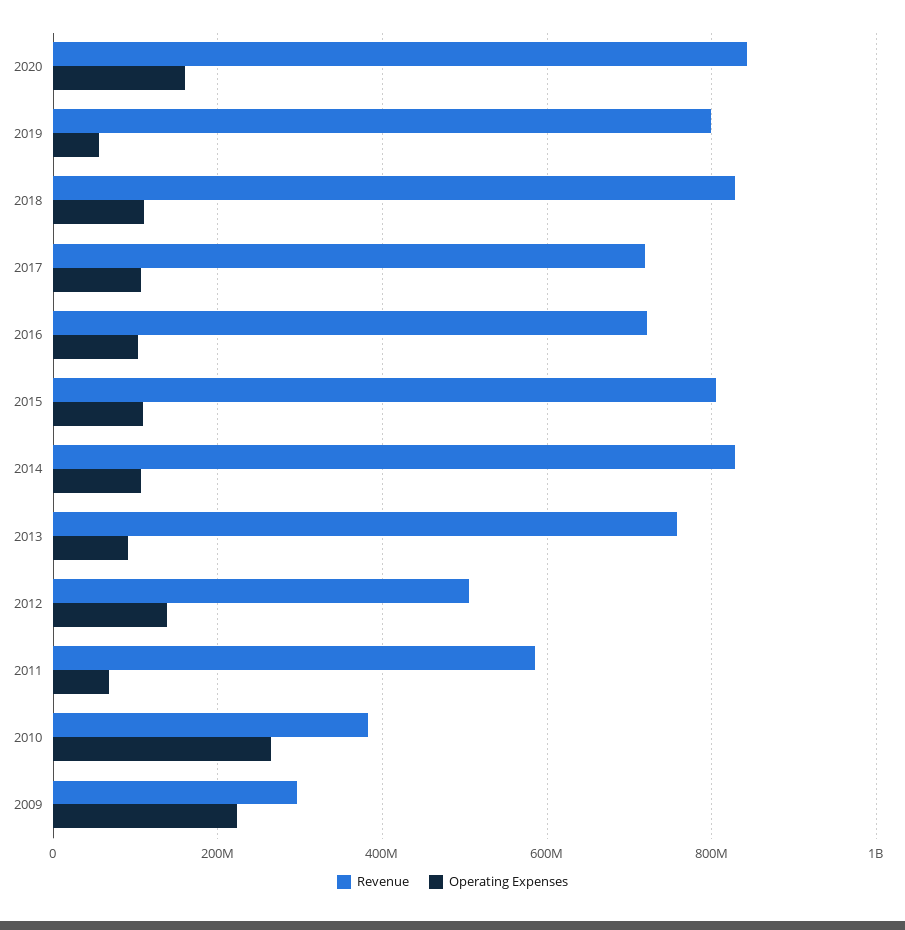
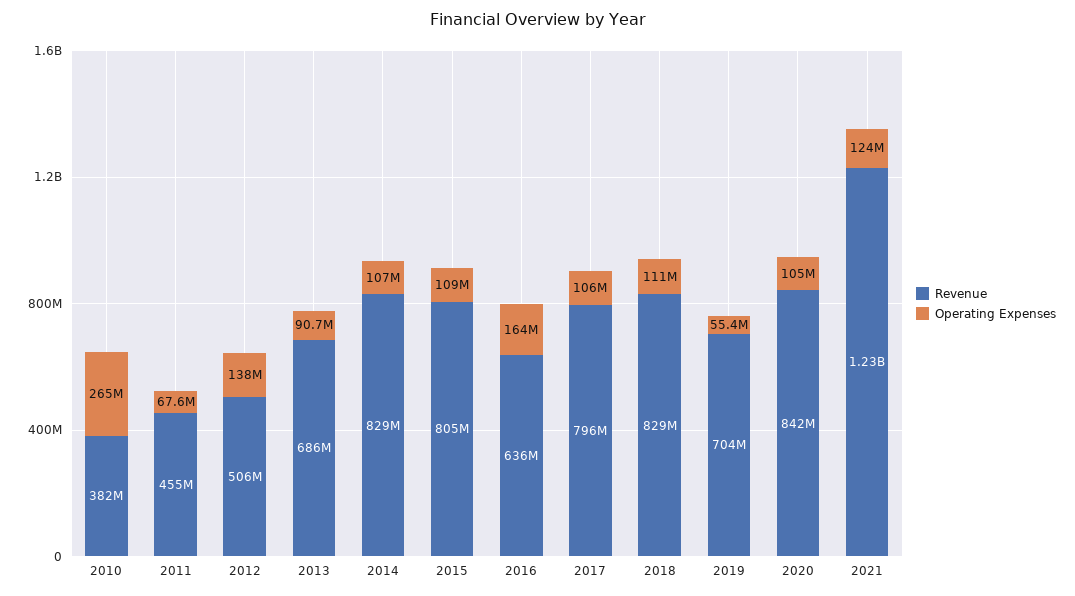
Operating Expenses, 2020: 160000000 -> 105000000
Revenue, 2019: 800000000 -> 704000000
Revenue, 2017: 720000000 -> 796000000
Revenue, 2016: 720000000 -> 636000000
Operating Expenses, 2016: 100000000 -> 164000000
Revenue, 2013: 760000000 -> 686000000
Revenue, 2011: 580000000 -> 455000000
Revenue, 2009: 300000000 -> none
Operating Expenses, 2009: 220000000 -> none
Revenue, 2021: none -> 1230000000
Operating Expenses, 2021: none -> 124000000

